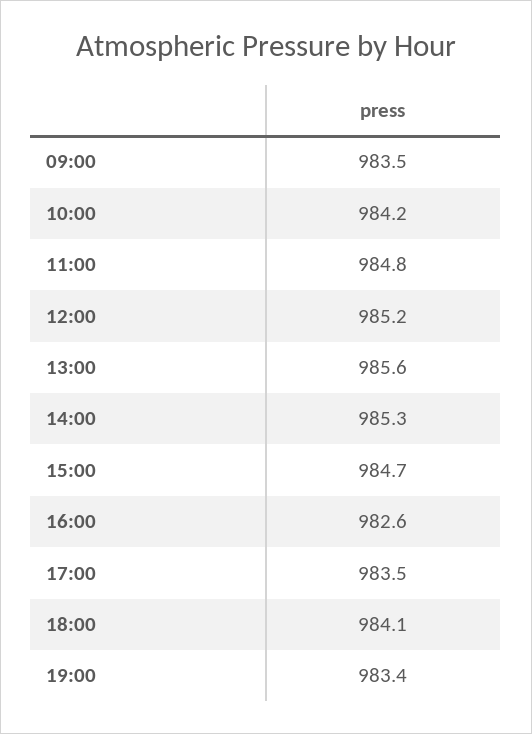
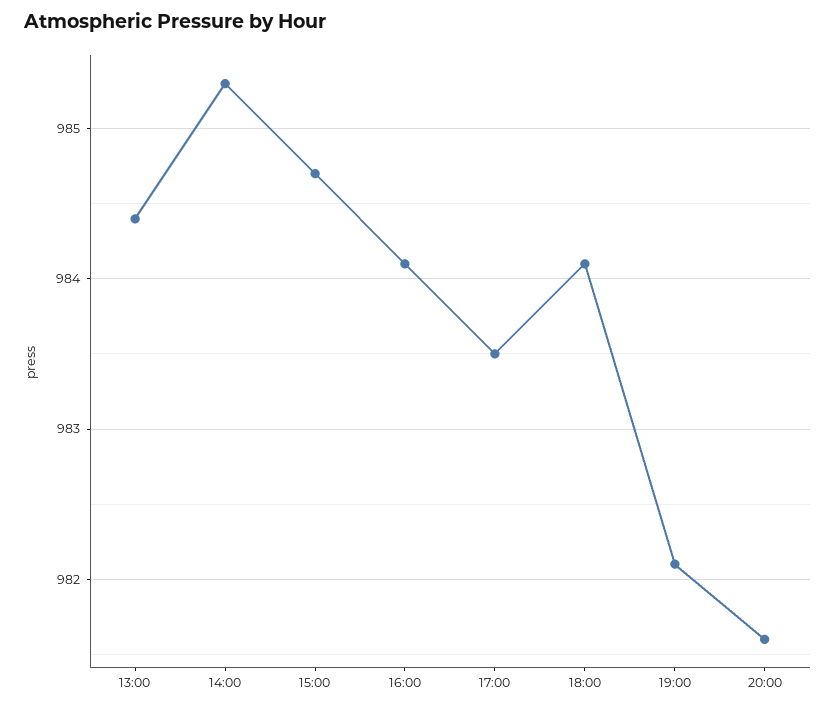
09:00: 983.5 -> none
10:00: 984.2 -> none
11:00: 984.8 -> none
12:00: 985.2 -> none
13:00: 985.6 -> 984.4
16:00: 982.6 -> 984.1
19:00: 983.4 -> 982.1
20:00: none -> 981.6

